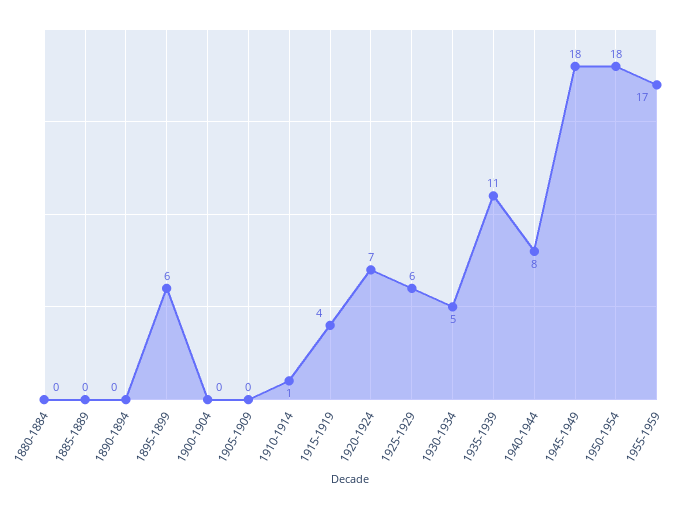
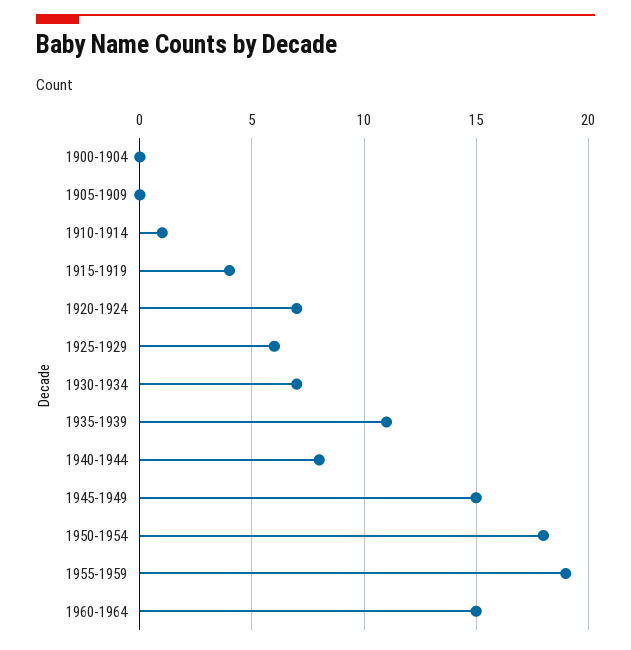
1880-1884: 0 -> none
1885-1889: 0 -> none
1890-1894: 0 -> none
1895-1899: 6 -> none
1930-1934: 5 -> 7
1945-1949: 18 -> 15
1955-1959: 17 -> 19
1960-1964: none -> 15

